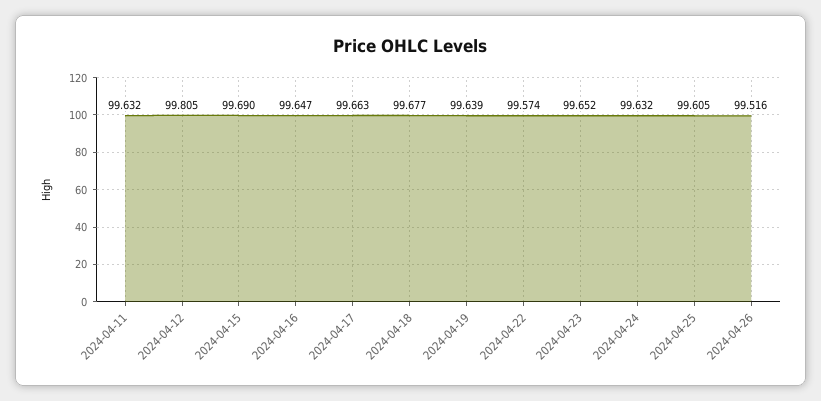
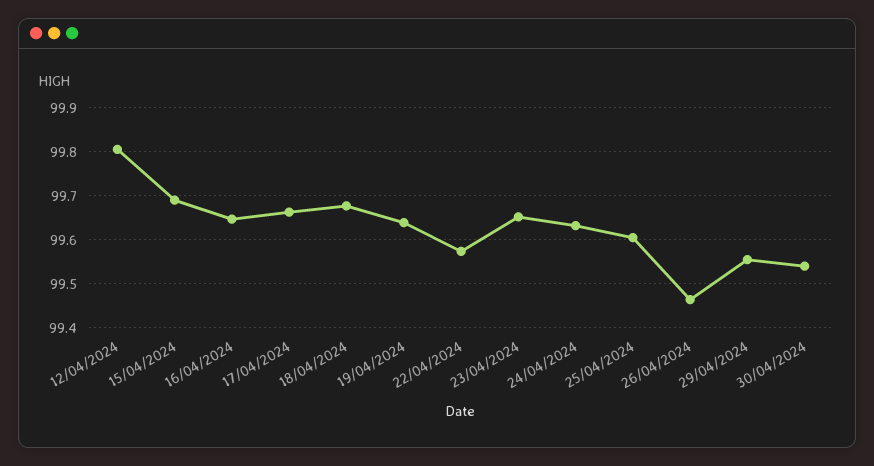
2024-04-11: 99.632 -> none
2024-04-26: 99.516 -> 99.46
29/04/2024: none -> 99.56
30/04/2024: none -> 99.54

